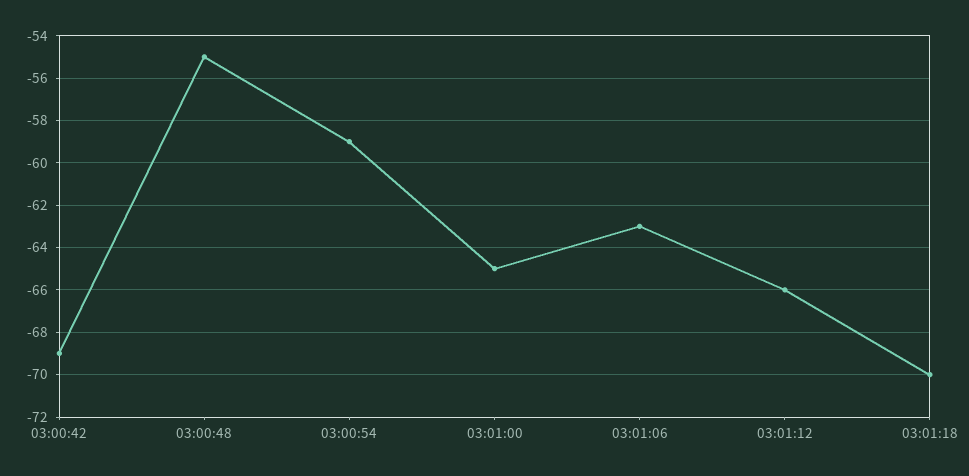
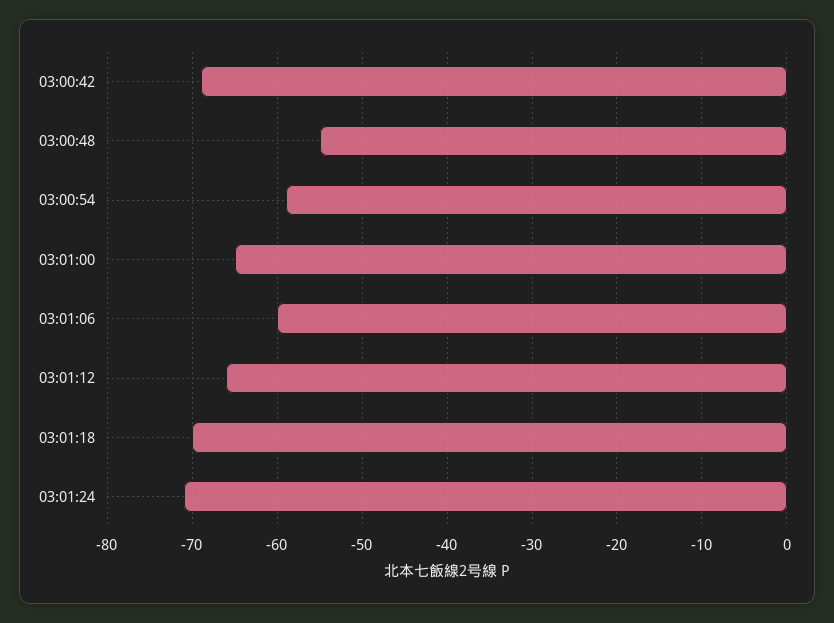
03:01:06: -63 -> -60
03:01:24: none -> -71

